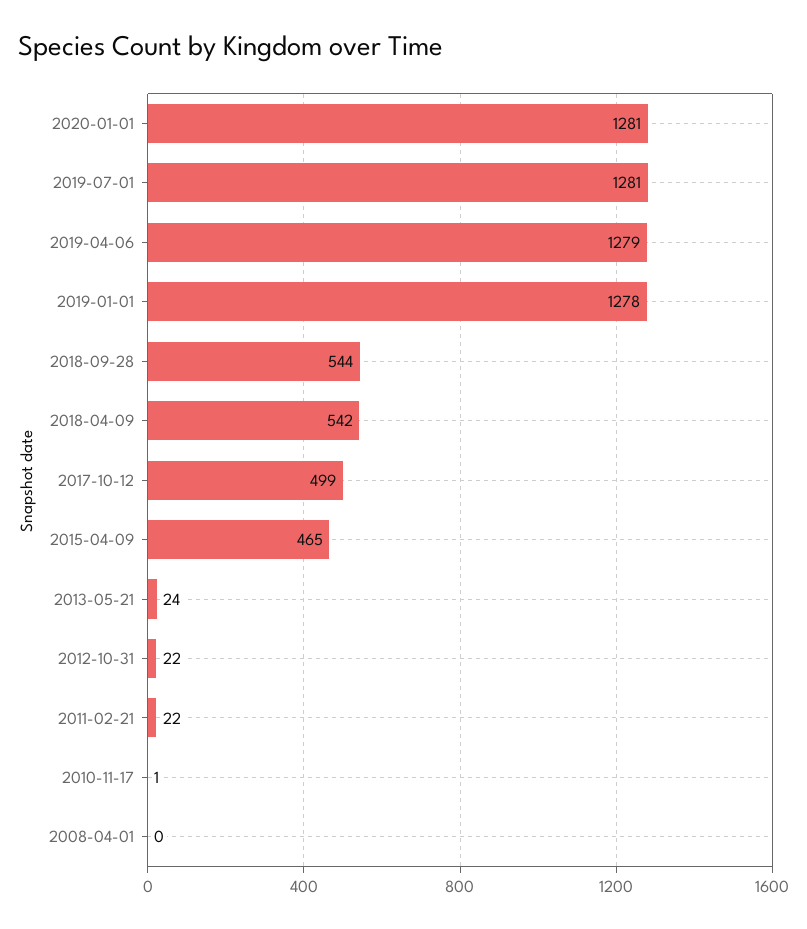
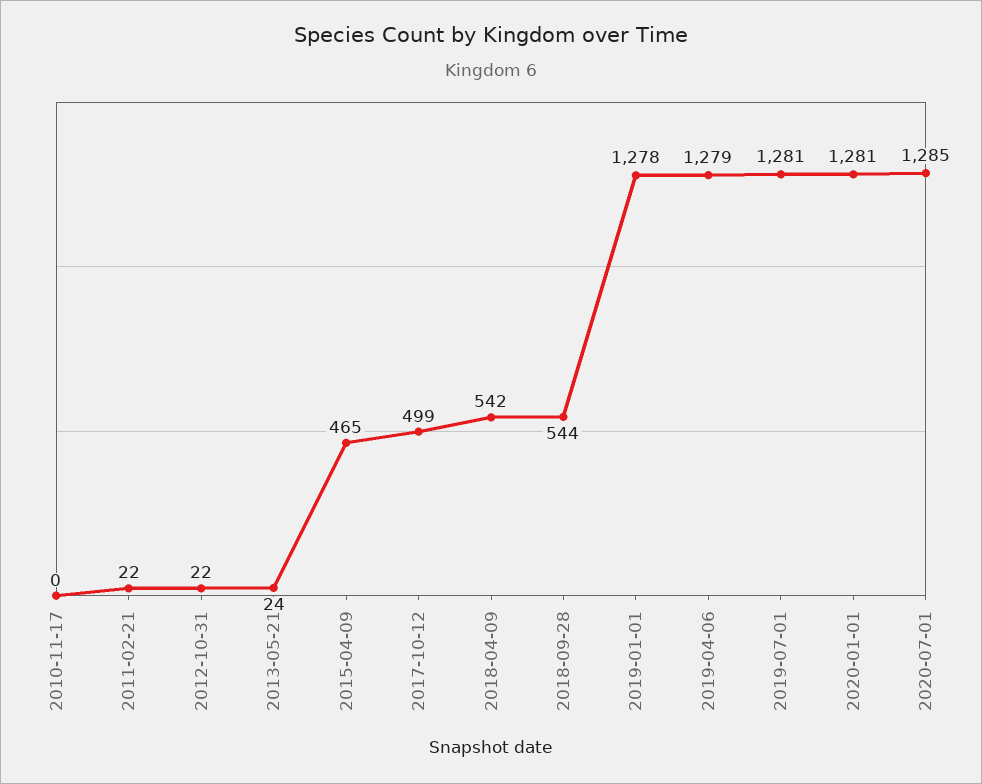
2010-11-17: 1 -> 0
2008-04-01: 0 -> none
2020-07-01: none -> 1285

